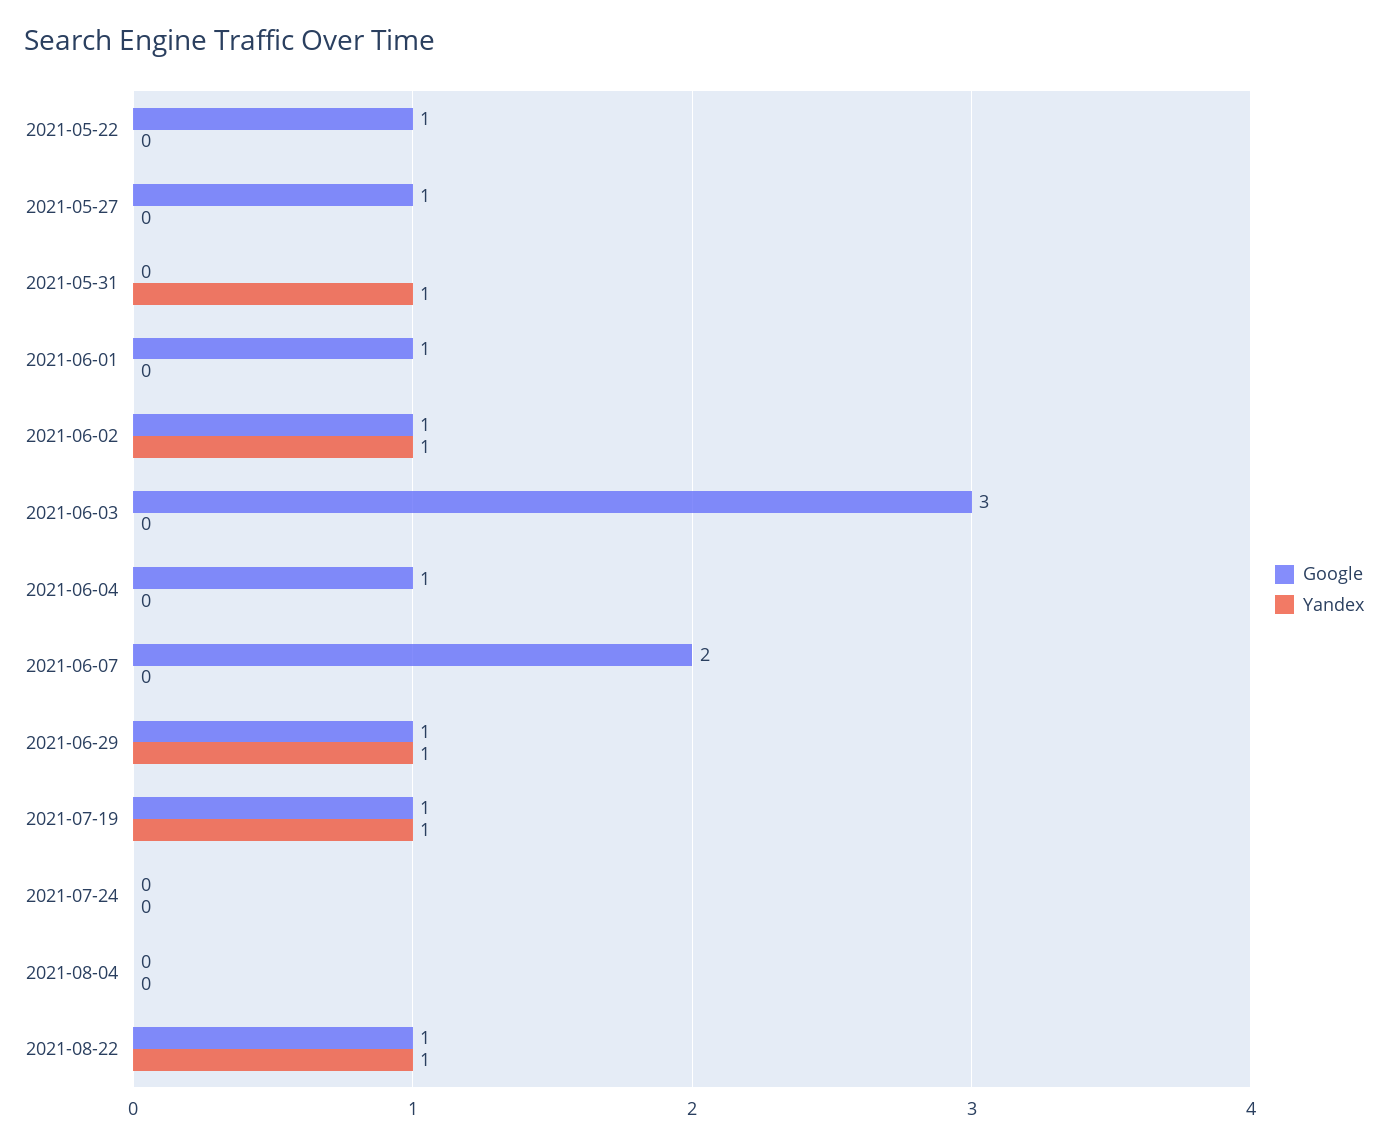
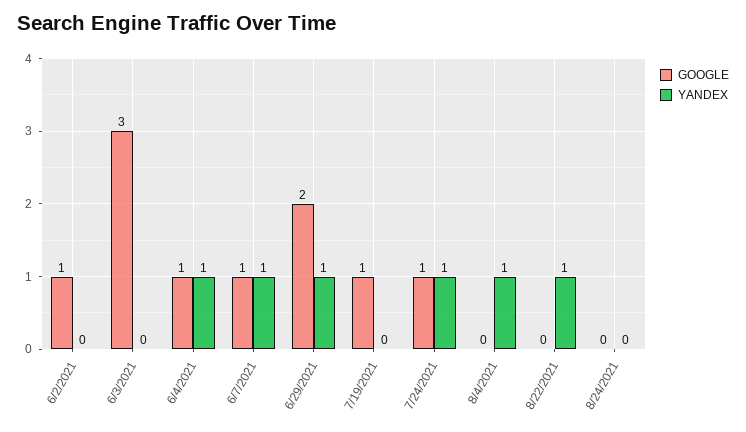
Google, 2021-05-22: 1 -> none
Yandex, 2021-05-22: 0 -> none
Google, 2021-05-27: 1 -> none
Yandex, 2021-05-27: 0 -> none
Google, 2021-05-31: 0 -> none
Yandex, 2021-05-31: 1 -> none
Google, 2021-06-01: 1 -> none
Yandex, 2021-06-01: 0 -> none
Yandex, 2021-06-02: 1 -> 0
Yandex, 2021-06-04: 0 -> 1
Google, 2021-06-07: 2 -> 1
Yandex, 2021-06-07: 0 -> 1
Google, 2021-06-29: 1 -> 2
Yandex, 2021-07-19: 1 -> 0
Google, 2021-07-24: 0 -> 1
Yandex, 2021-07-24: 0 -> 1
Yandex, 2021-08-04: 0 -> 1
Google, 2021-08-22: 1 -> 0
Google, 8/24/2021: none -> 0
Yandex, 8/24/2021: none -> 0

